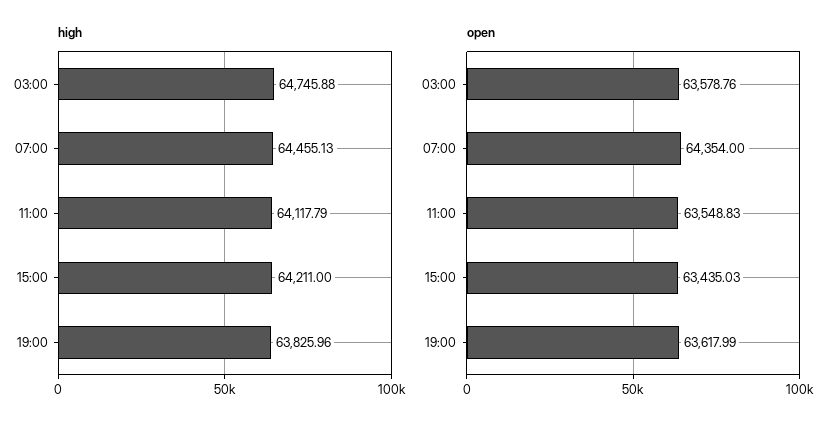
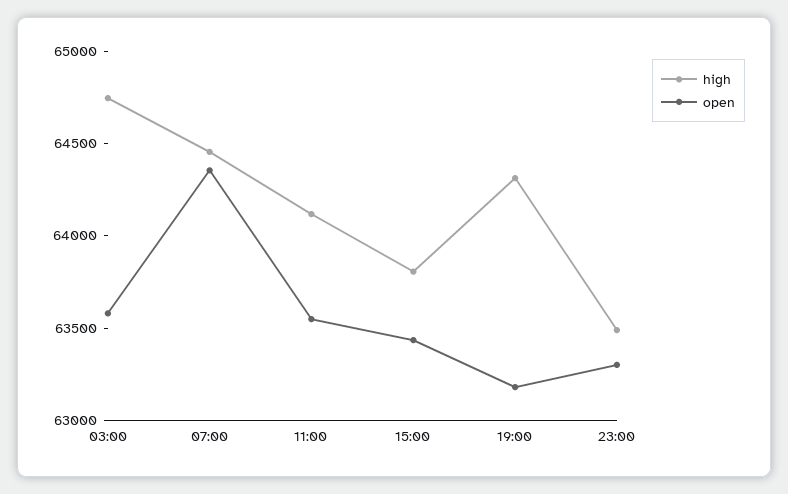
high, 15:00: 64211 -> 63800
high, 19:00: 63825.96 -> 64300
open, 19:00: 63617.99 -> 63200
high, 23:00: none -> 63500
open, 23:00: none -> 63300

